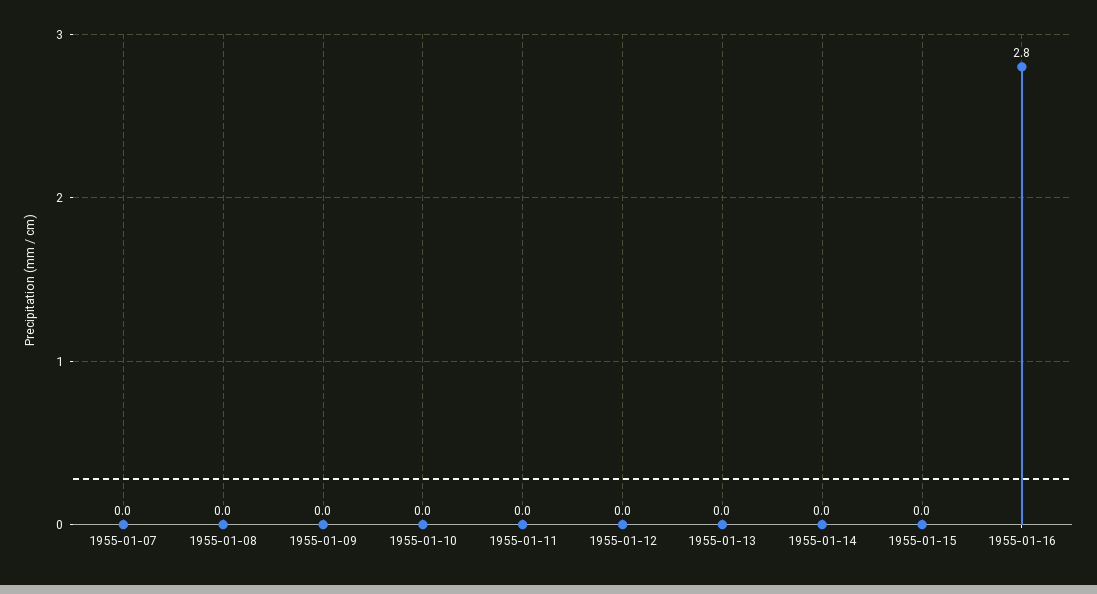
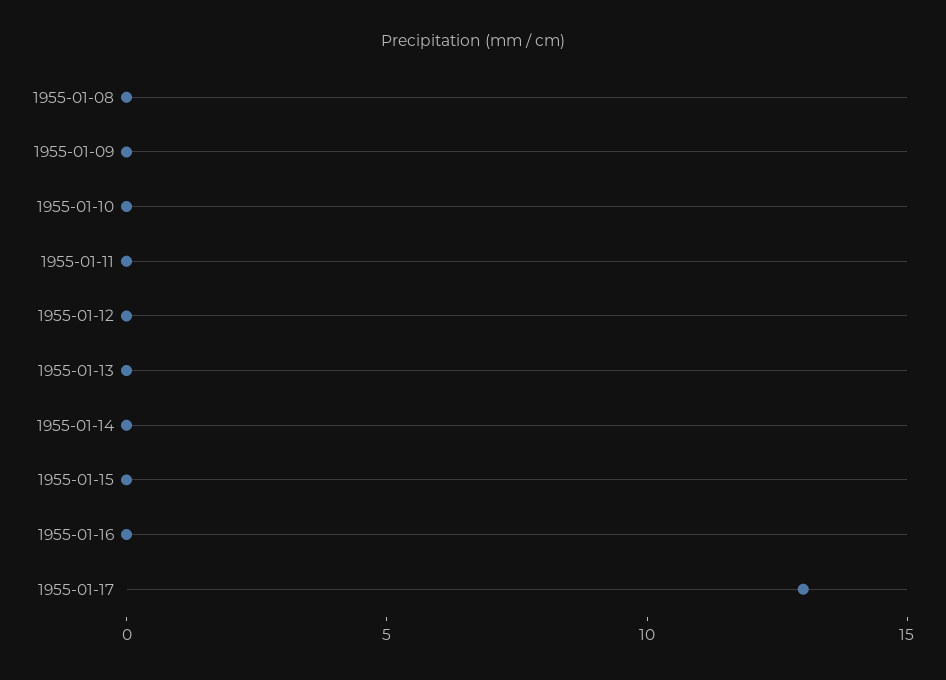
1955-01-07: 0 -> none
1955-01-16: 2.8 -> 0
1955-01-17: none -> 13

